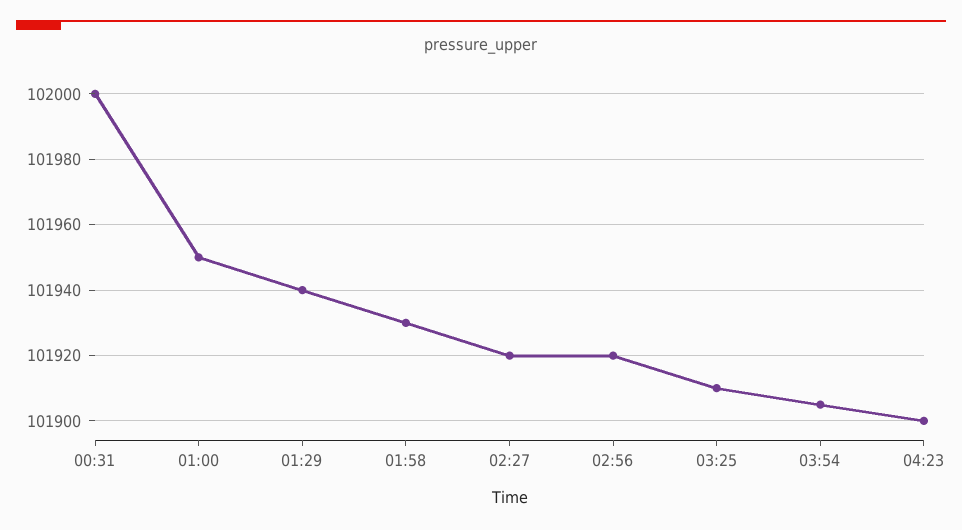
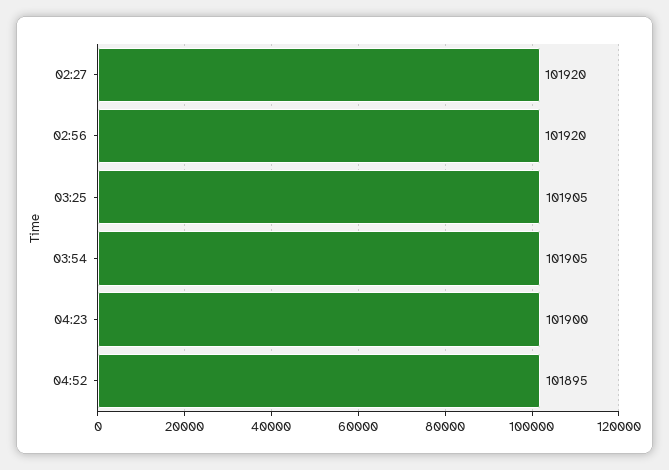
00:31: 102000 -> none
01:00: 101950 -> none
01:29: 101940 -> none
01:58: 101930 -> none
03:25: 101910 -> 101905
04:52: none -> 101895

